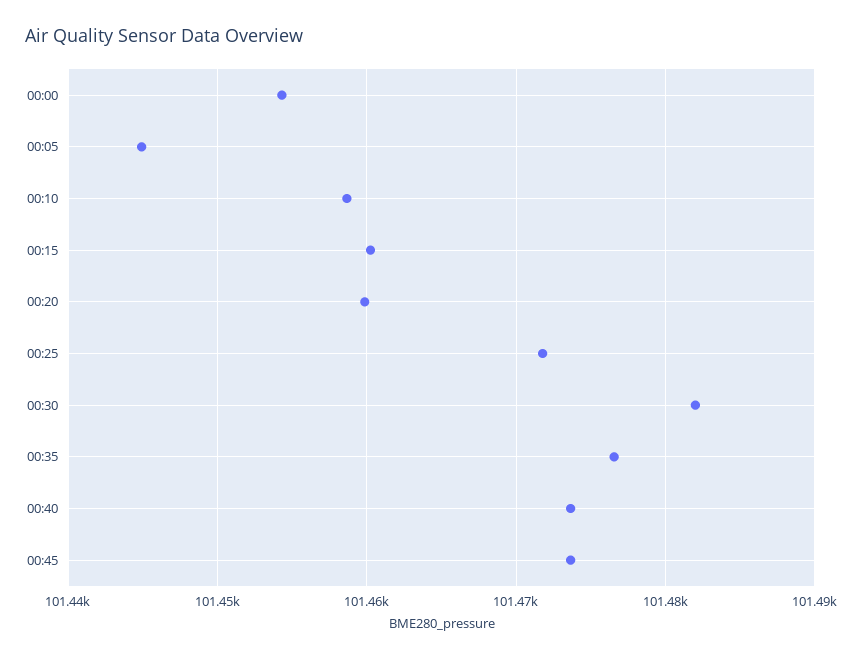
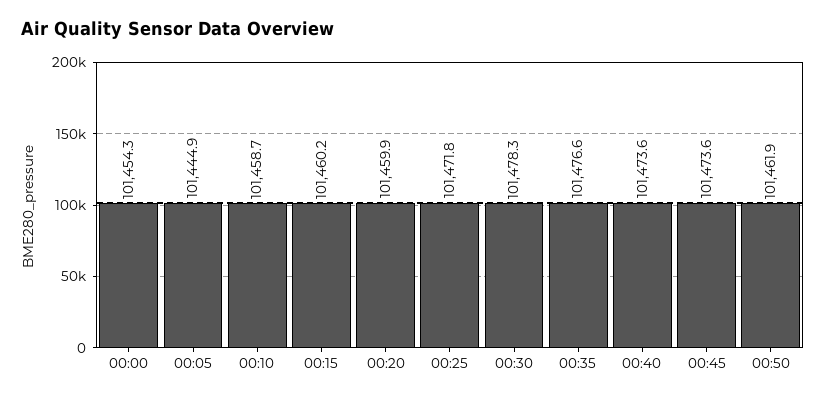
00:30: 101482 -> 101478.3
00:50: none -> 101461.9

